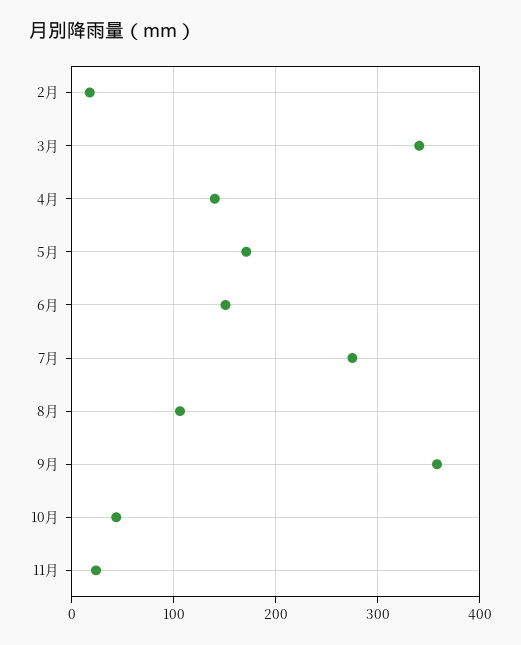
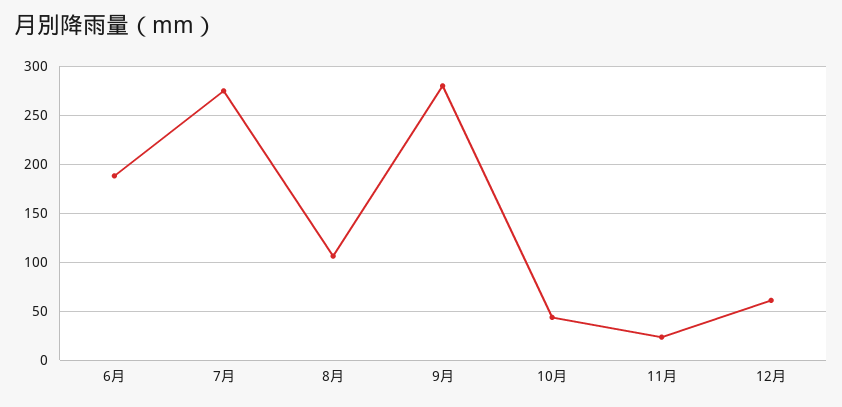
2月: 20 -> none
3月: 340 -> none
4月: 140 -> none
5月: 170 -> none
6月: 150 -> 190
9月: 360 -> 280
12月: none -> 60

